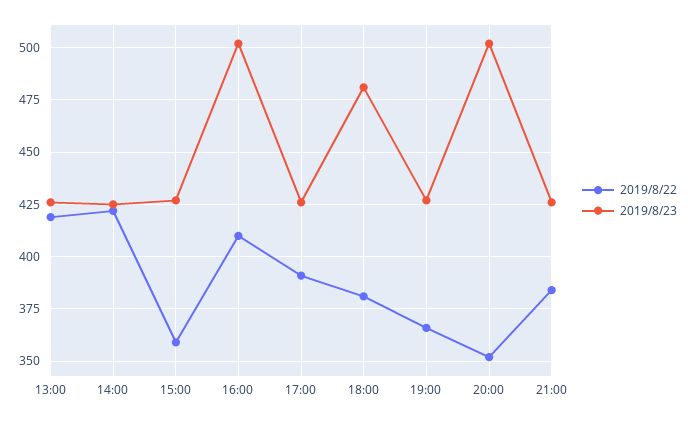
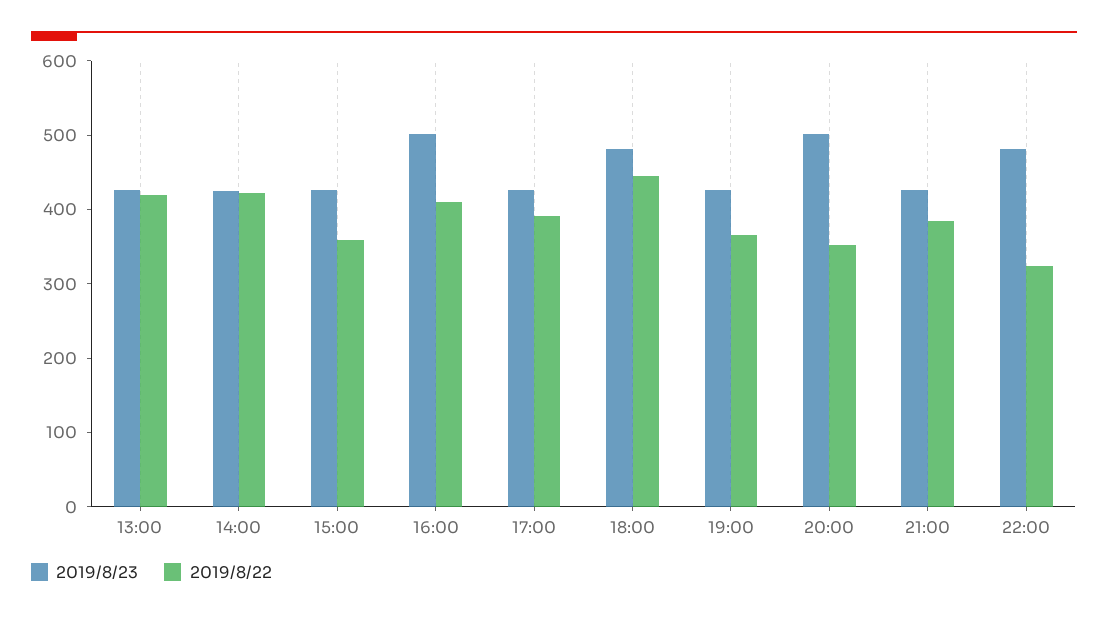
2019/8/22, 18:00: 380 -> 440
2019/8/23, 22:00: none -> 480
2019/8/22, 22:00: none -> 320

